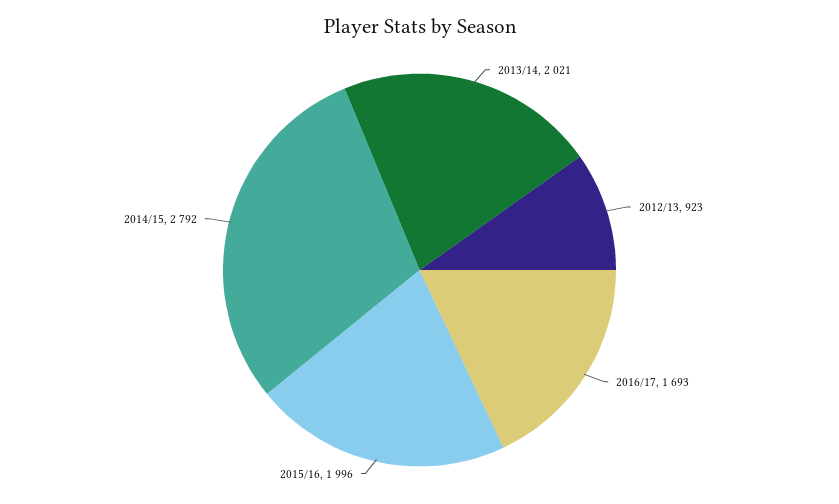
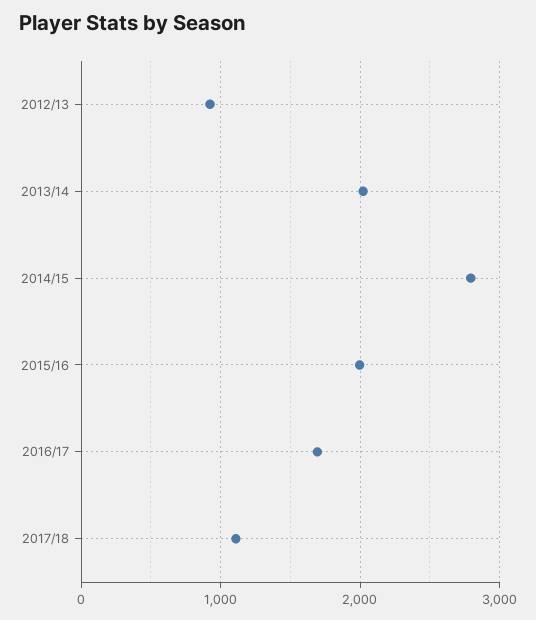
2017/18: none -> 1100

